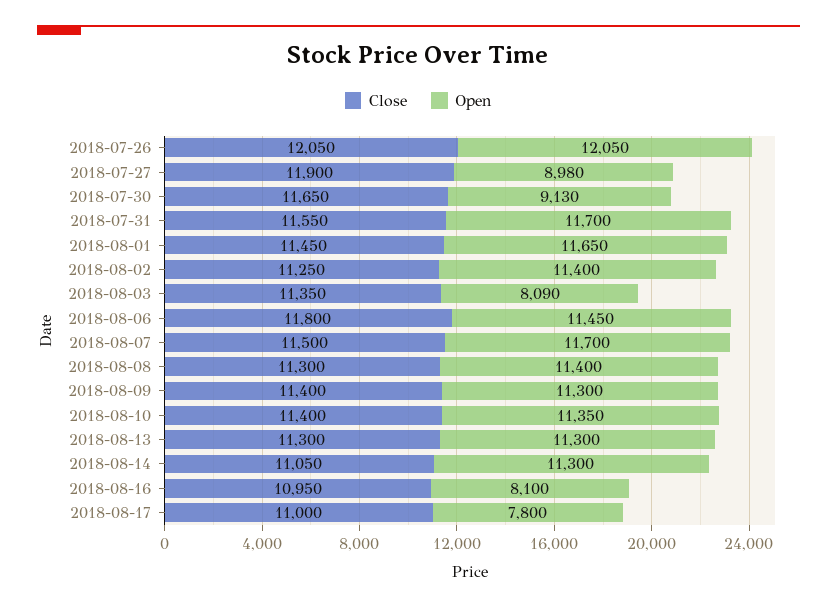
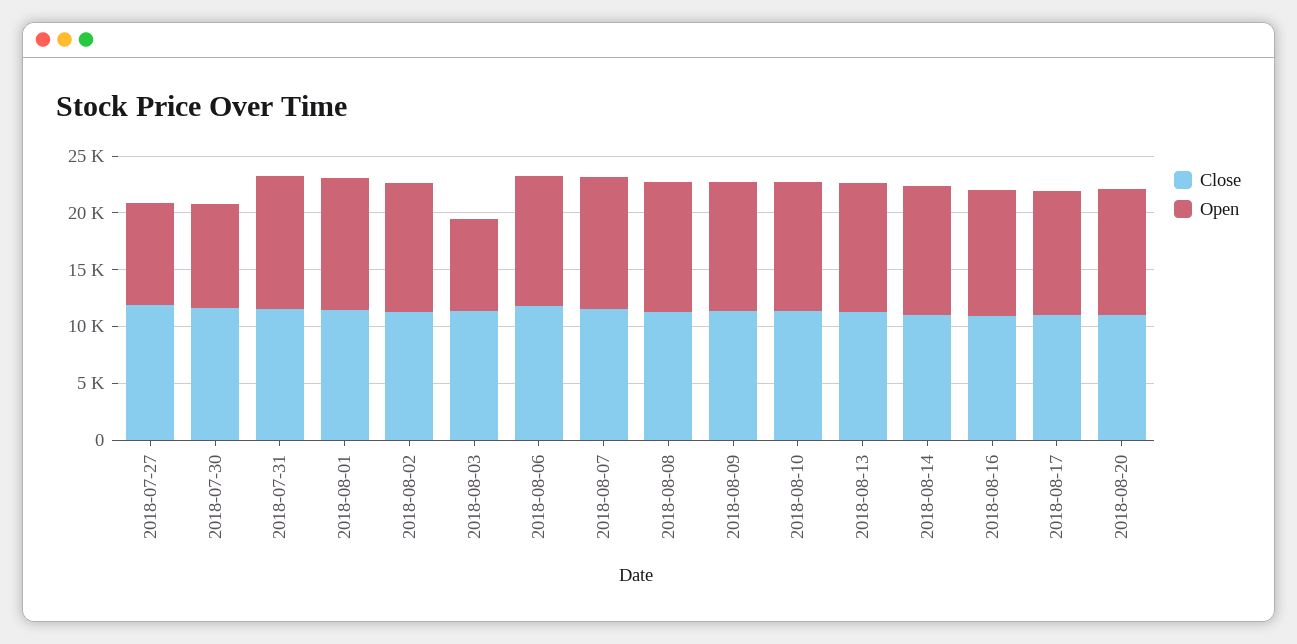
Close, 2018-07-26: 12050 -> none
Open, 2018-07-26: 12050 -> none
Open, 2018-08-16: 8100 -> 11000
Open, 2018-08-17: 7800 -> 11000
Close, 2018-08-20: none -> 11000
Open, 2018-08-20: none -> 11000

